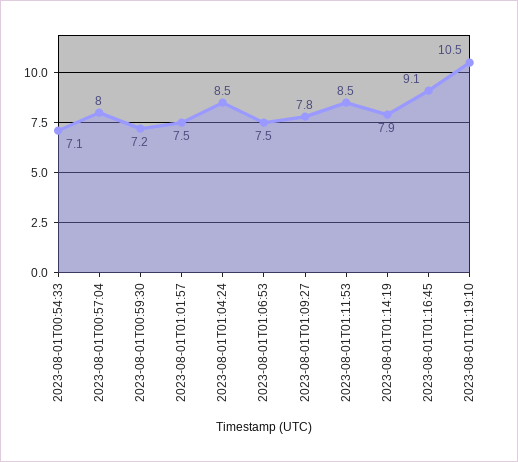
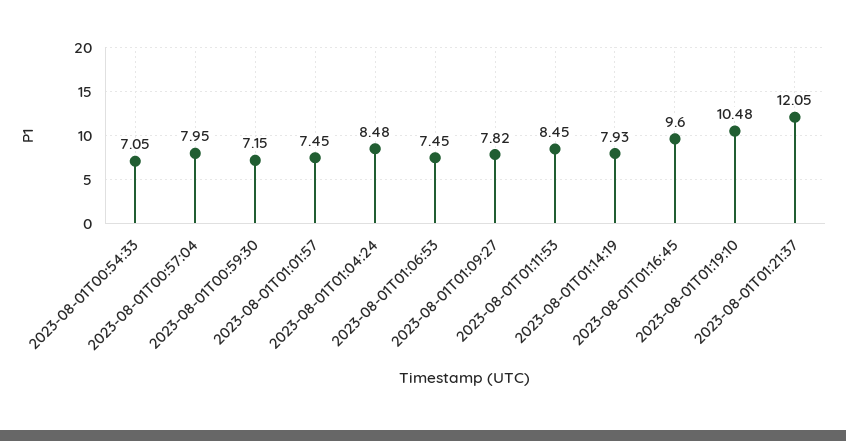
2023-08-01T01:16:45: 9.1 -> 9.6
2023-08-01T01:21:37: none -> 12.05

